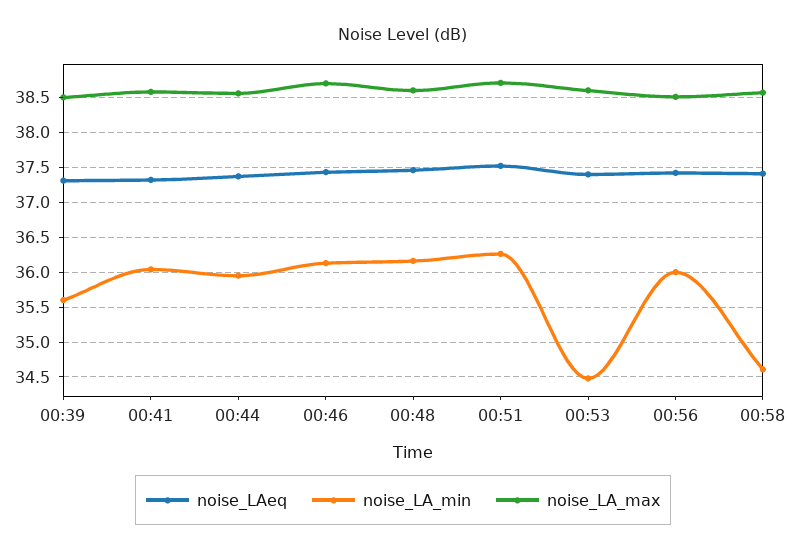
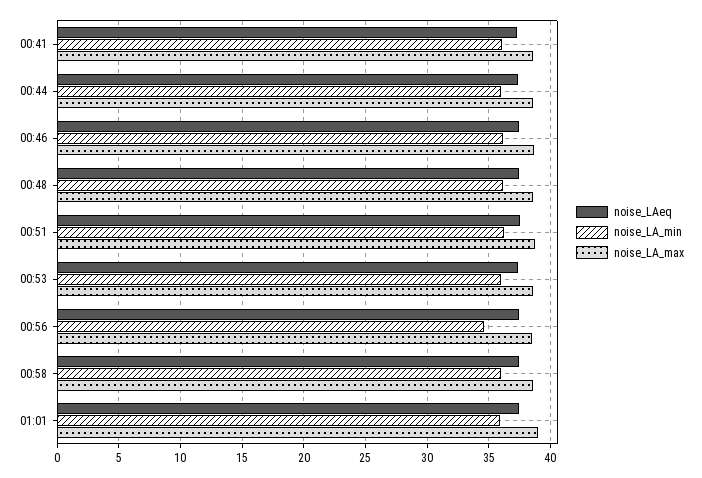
noise_LAeq, 00:39: 37.3 -> none
noise_LA_min, 00:39: 35.6 -> none
noise_LA_max, 00:39: 38.5 -> none
noise_LA_min, 00:53: 34.5 -> 36
noise_LA_min, 00:56: 36 -> 34.5
noise_LA_min, 00:58: 34.6 -> 36
noise_LAeq, 01:01: none -> 37.5
noise_LA_min, 01:01: none -> 36
noise_LA_max, 01:01: none -> 39

